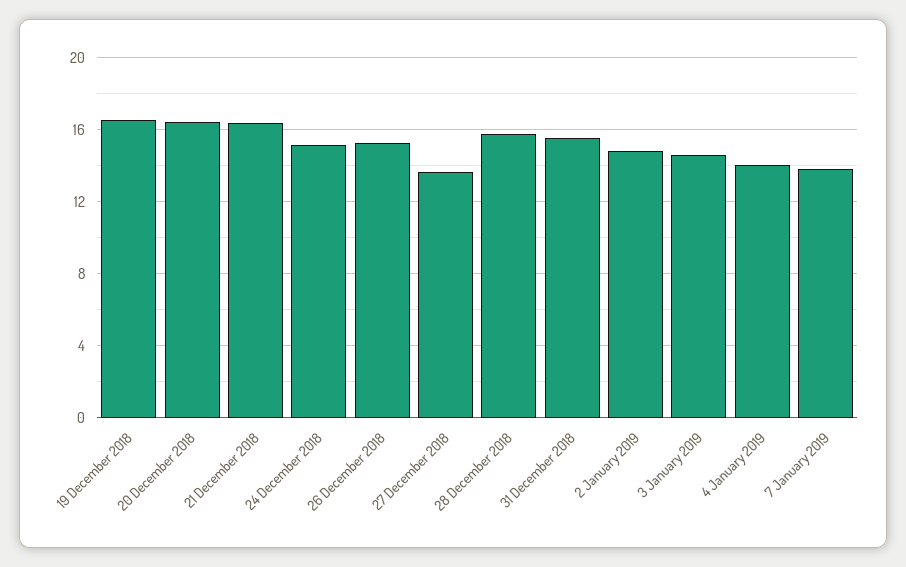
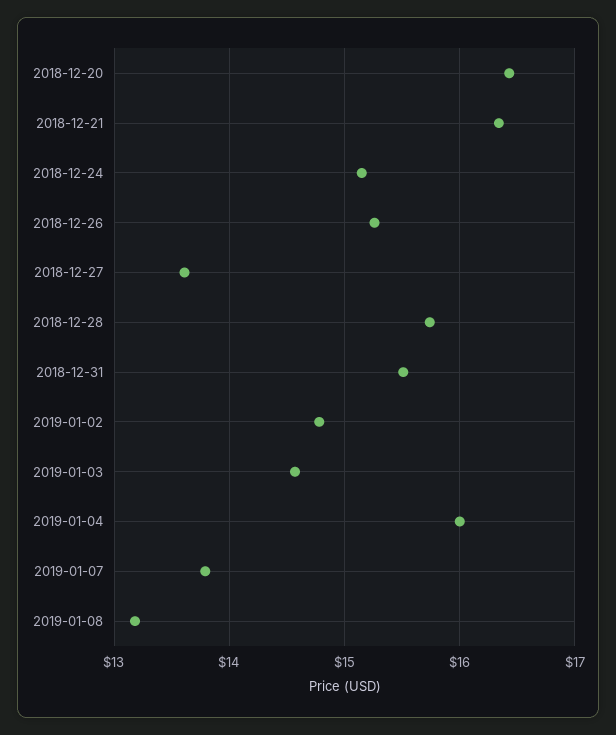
19 December 2018: 16.5 -> none
4 January 2019: 14 -> 16
2019-01-08: none -> 13.2

